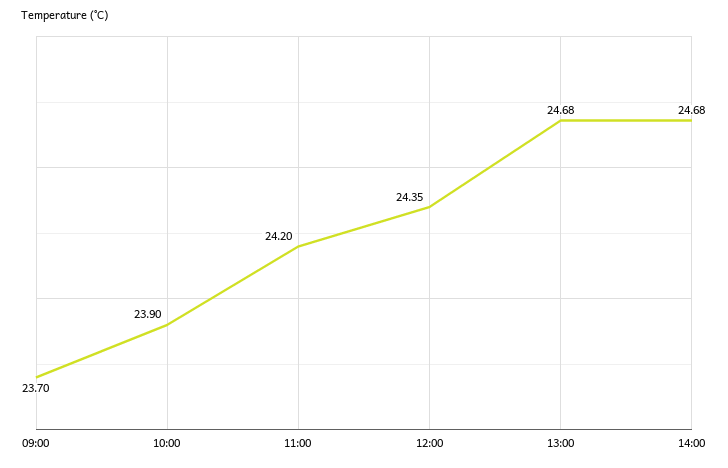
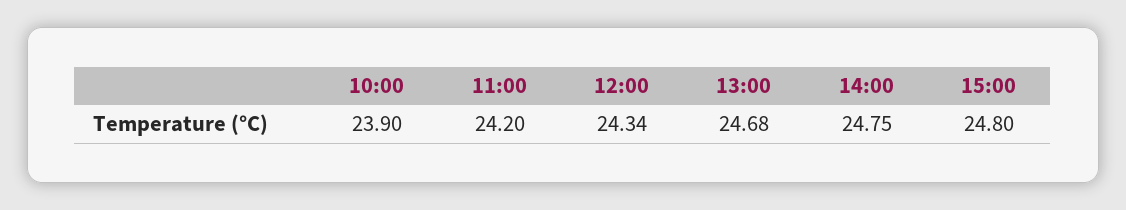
09:00: 23.7 -> none
12:00: 24.35 -> 24.34
14:00: 24.68 -> 24.75
15:00: none -> 24.8

